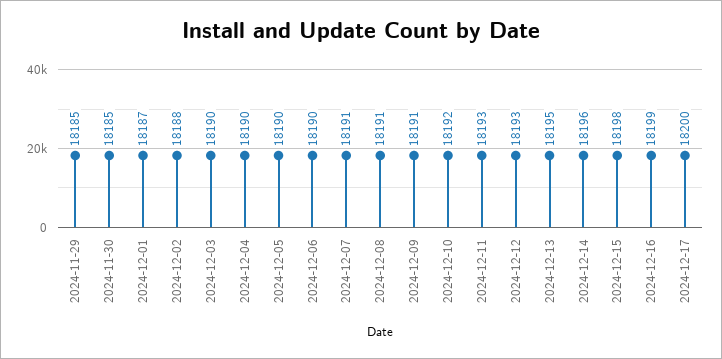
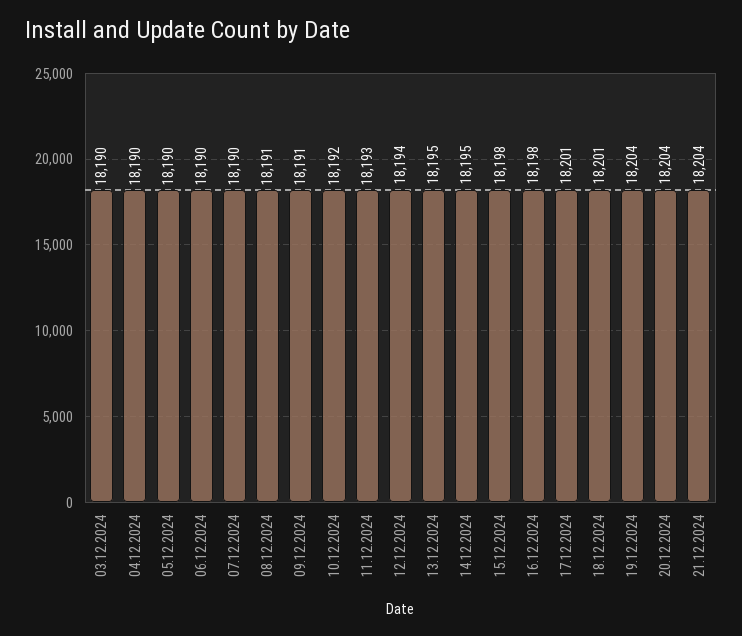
2024-11-29: 18185 -> none
2024-11-30: 18185 -> none
2024-12-01: 18187 -> none
2024-12-02: 18188 -> none
2024-12-07: 18191 -> 18190
2024-12-12: 18193 -> 18194
2024-12-14: 18196 -> 18195
2024-12-16: 18199 -> 18198
2024-12-17: 18200 -> 18201
18.12.2024: none -> 18201
19.12.2024: none -> 18204
20.12.2024: none -> 18204
21.12.2024: none -> 18204

